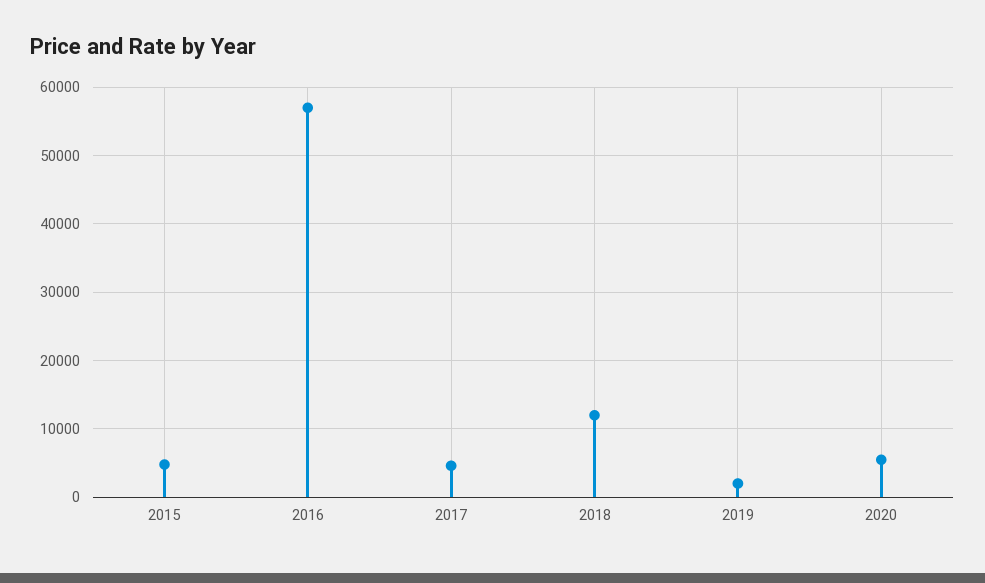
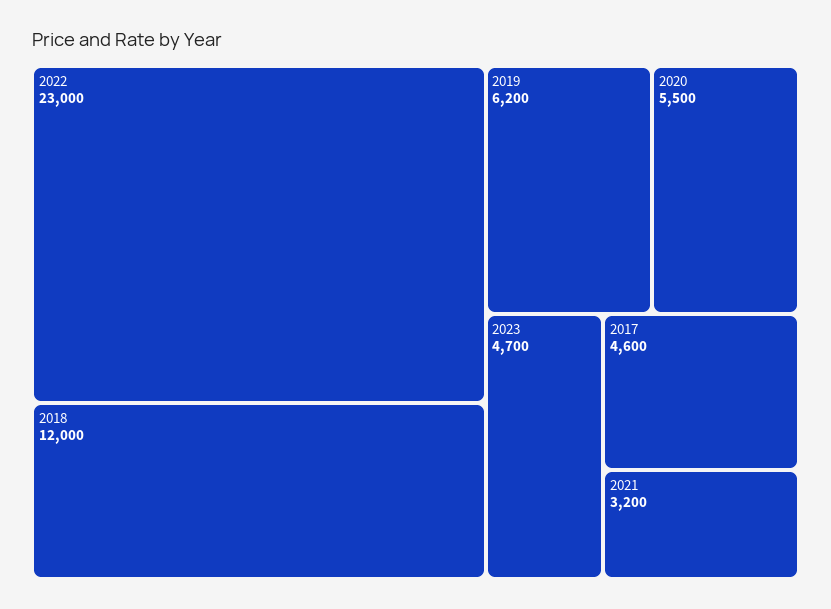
2015: 5000 -> none
2016: 57000 -> none
2019: 2000 -> 6200
2022: none -> 23000
2023: none -> 4700
2021: none -> 3200

